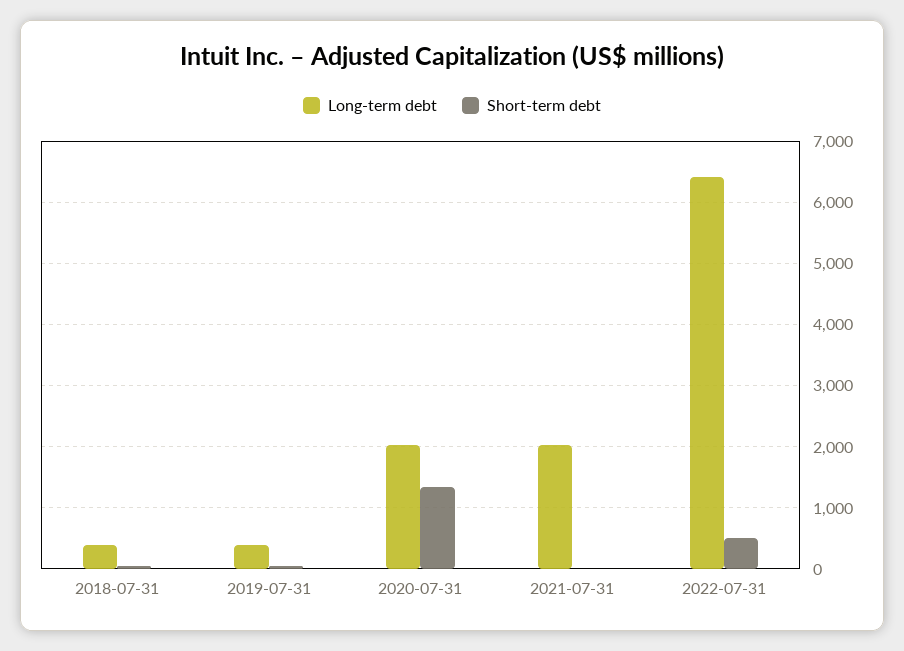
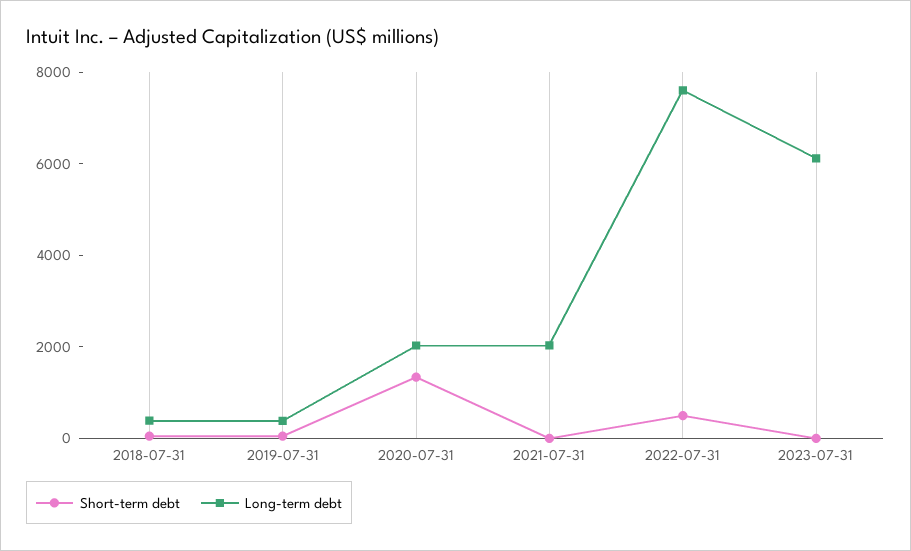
Long-term debt, 2022-07-31: 6400 -> 7500
Short-term debt, 2023-07-31: none -> 0
Long-term debt, 2023-07-31: none -> 6000

